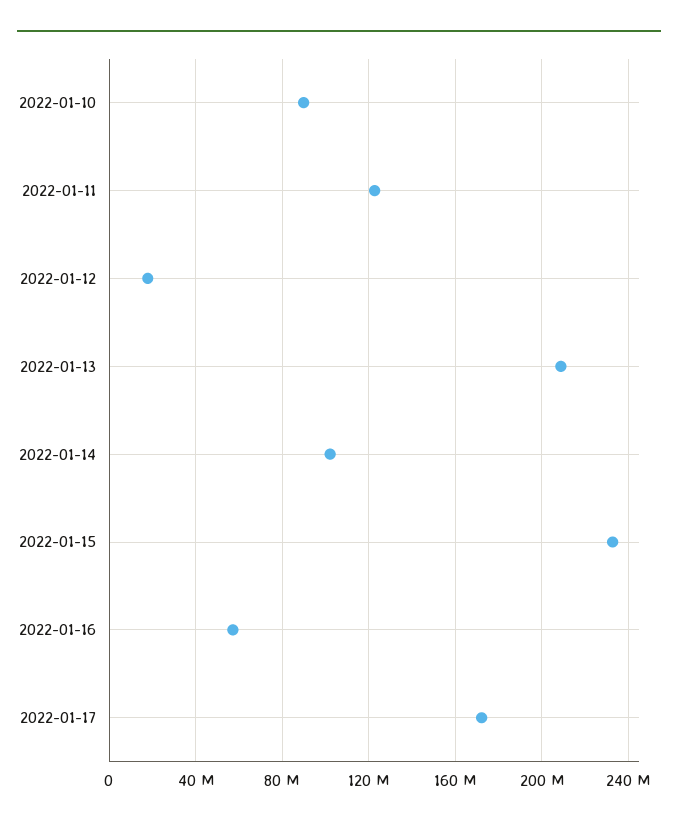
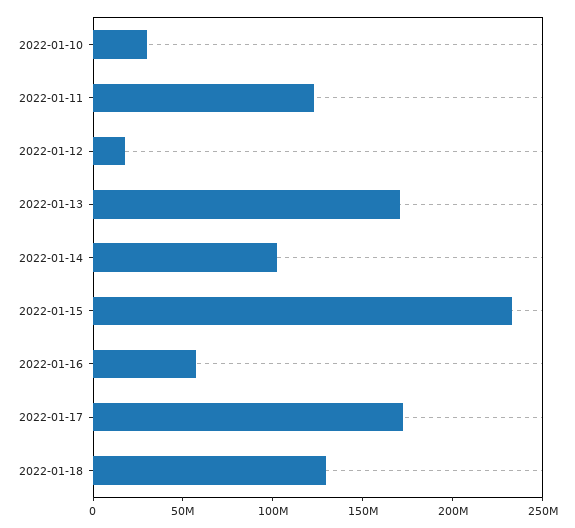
2022-01-10: 90000000 -> 30000000
2022-01-13: 210000000 -> 170000000
2022-01-18: none -> 130000000

